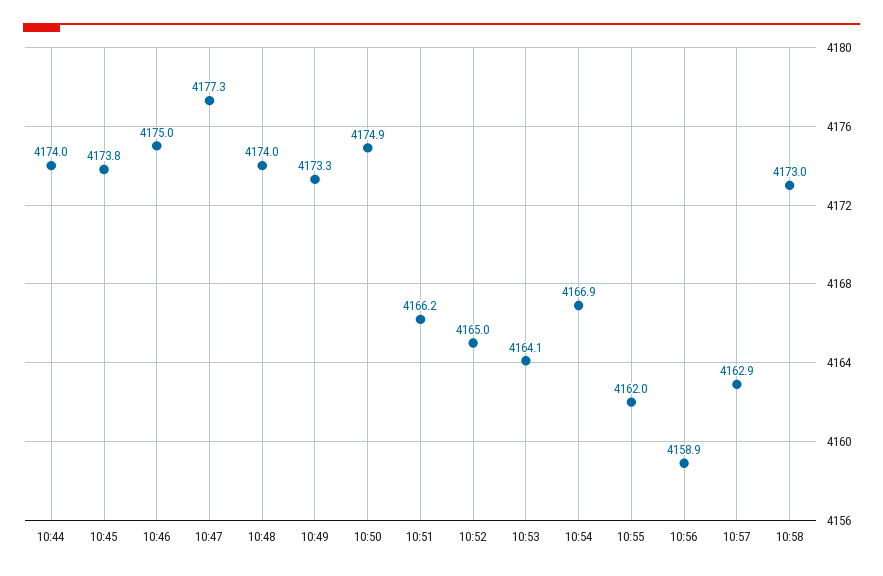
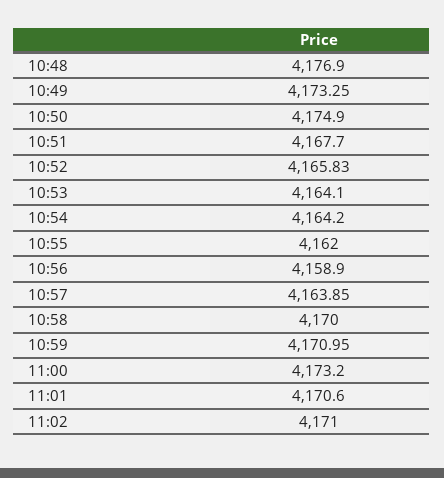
10:44: 4174 -> none
10:45: 4173.8 -> none
10:46: 4175 -> none
10:47: 4177.3 -> none
10:48: 4174 -> 4176.9
10:51: 4166.2 -> 4167.7
10:52: 4165 -> 4165.83
10:54: 4166.9 -> 4164.2
10:57: 4162.9 -> 4163.85
10:58: 4173 -> 4170
10:59: none -> 4170.95
11:00: none -> 4173.2
11:01: none -> 4170.6
11:02: none -> 4171

